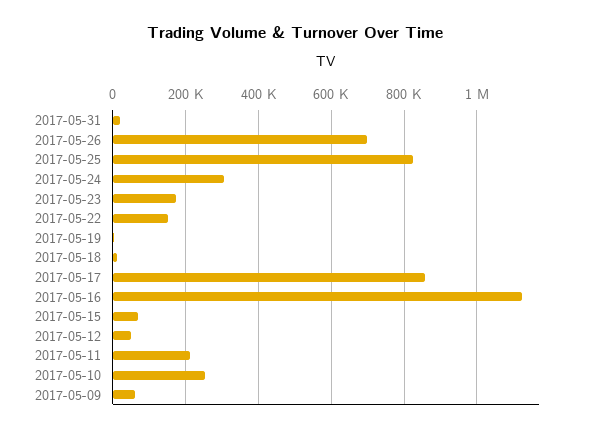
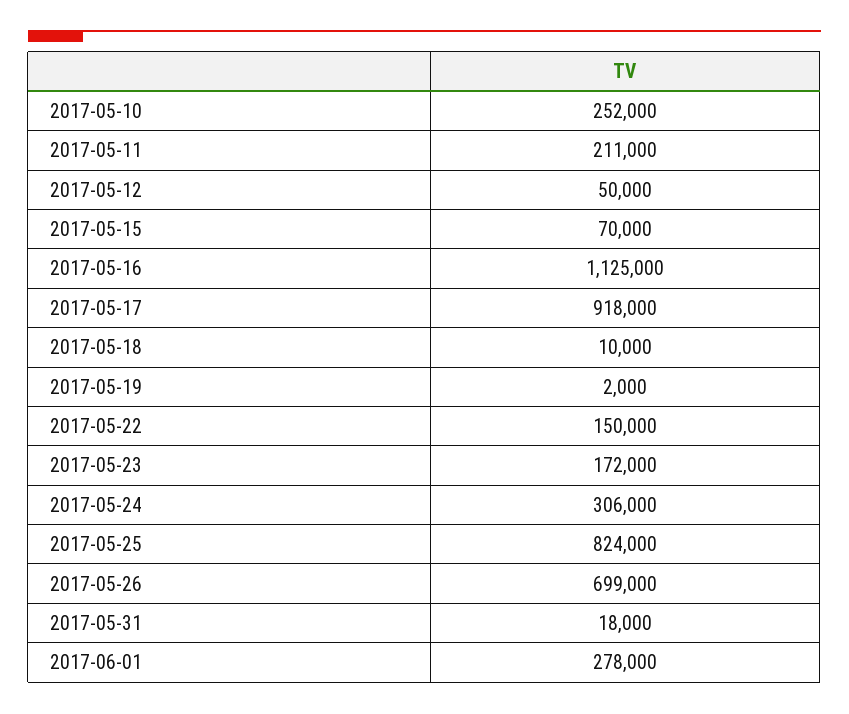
2017-05-17: 860000 -> 918000
2017-05-09: 60000 -> none
2017-06-01: none -> 278000

